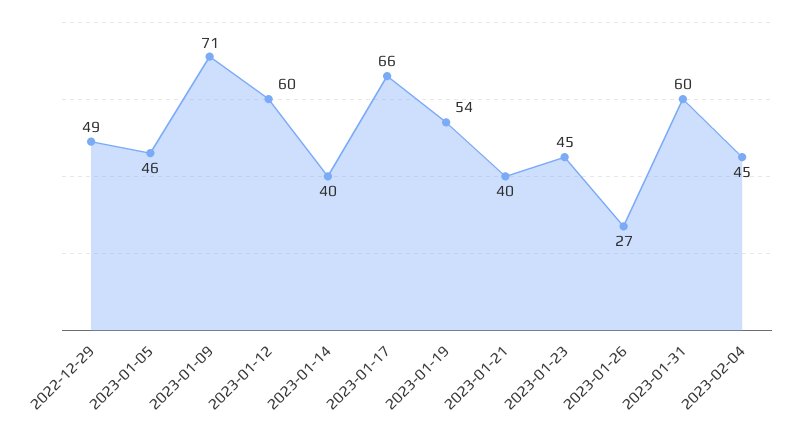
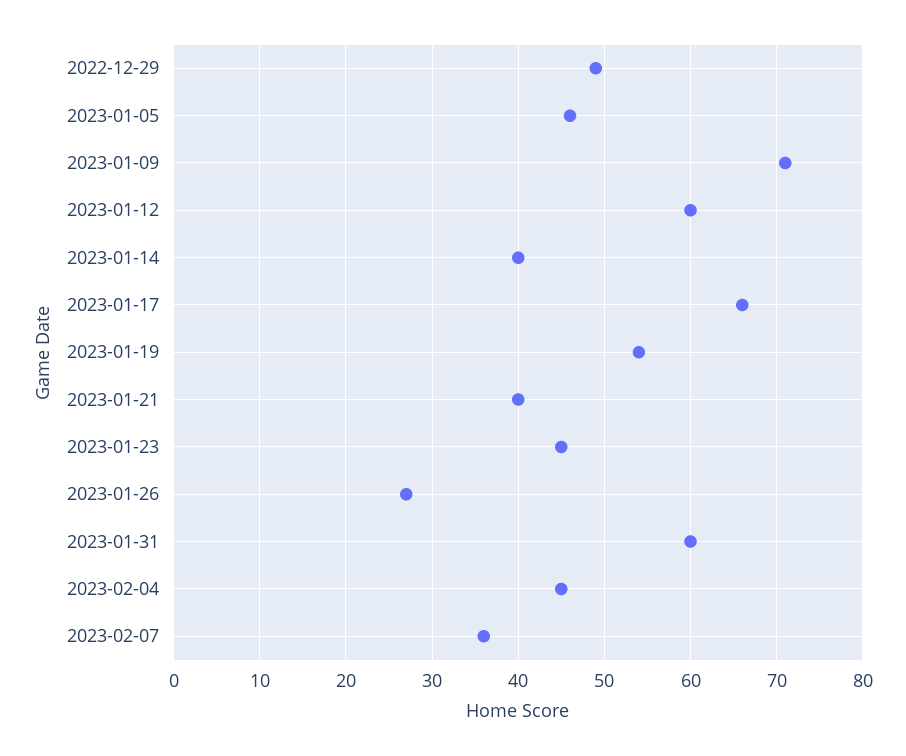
2023-02-07: none -> 36

